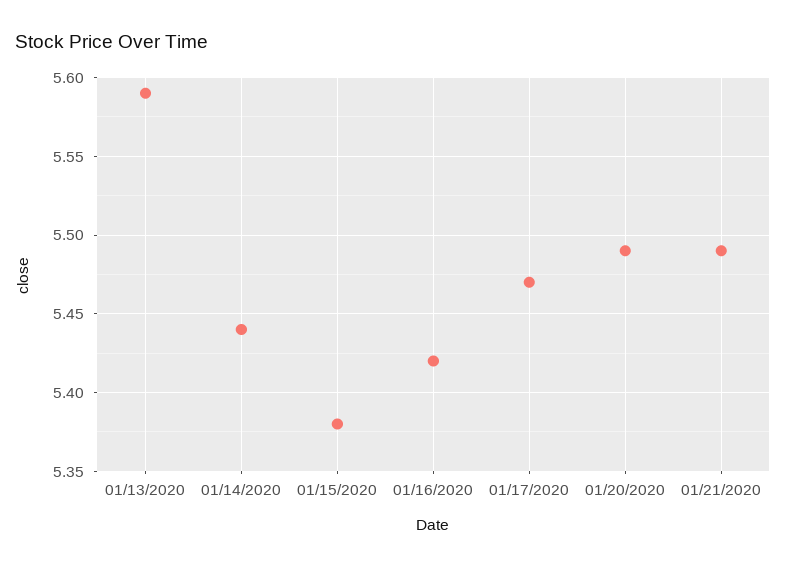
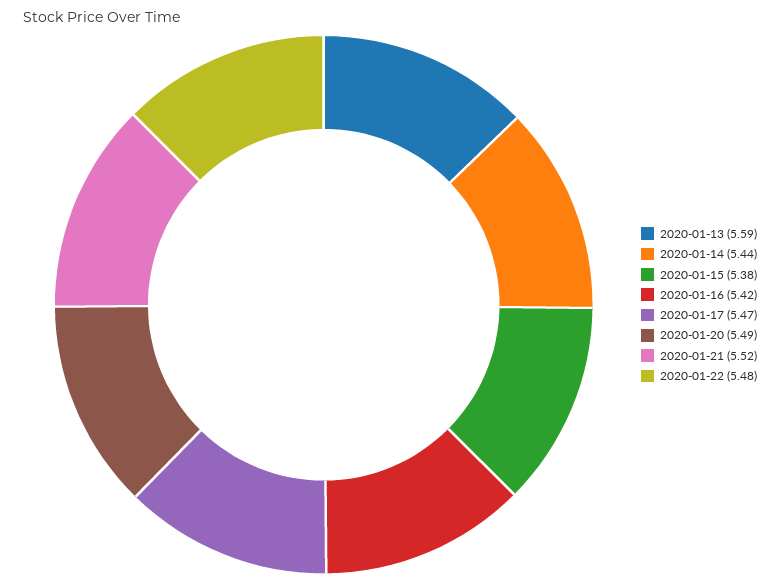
01/21/2020: 5.49 -> 5.52
2020-01-22: none -> 5.48

